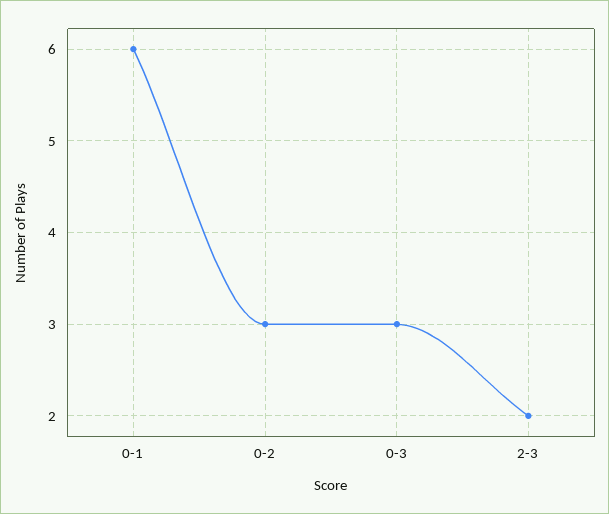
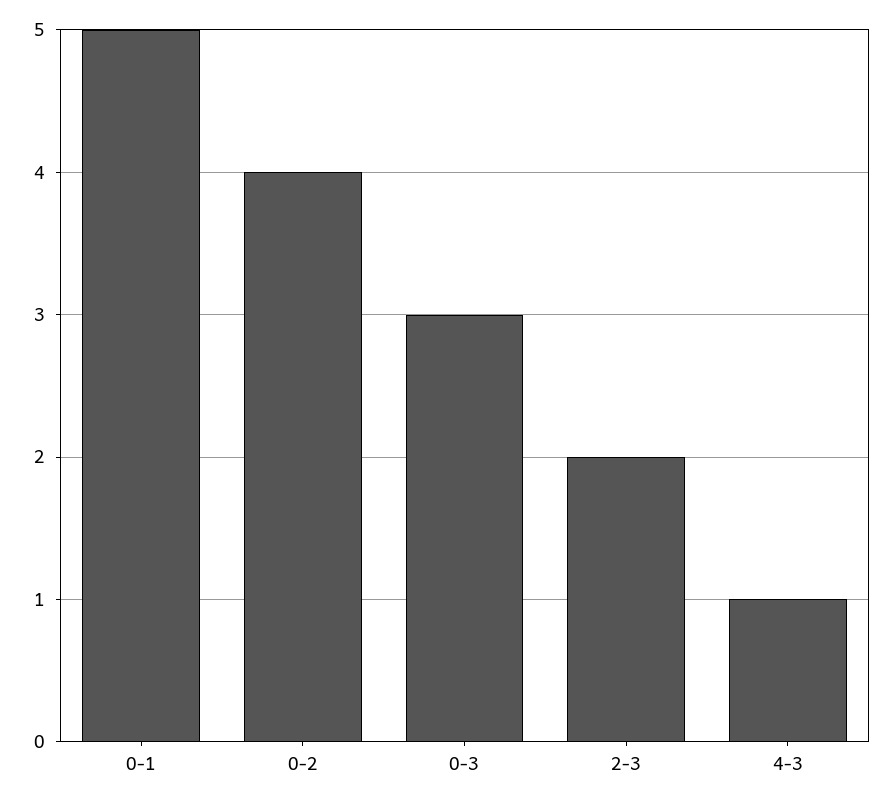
0-1: 6 -> 5
0-2: 3 -> 4
4-3: none -> 1

